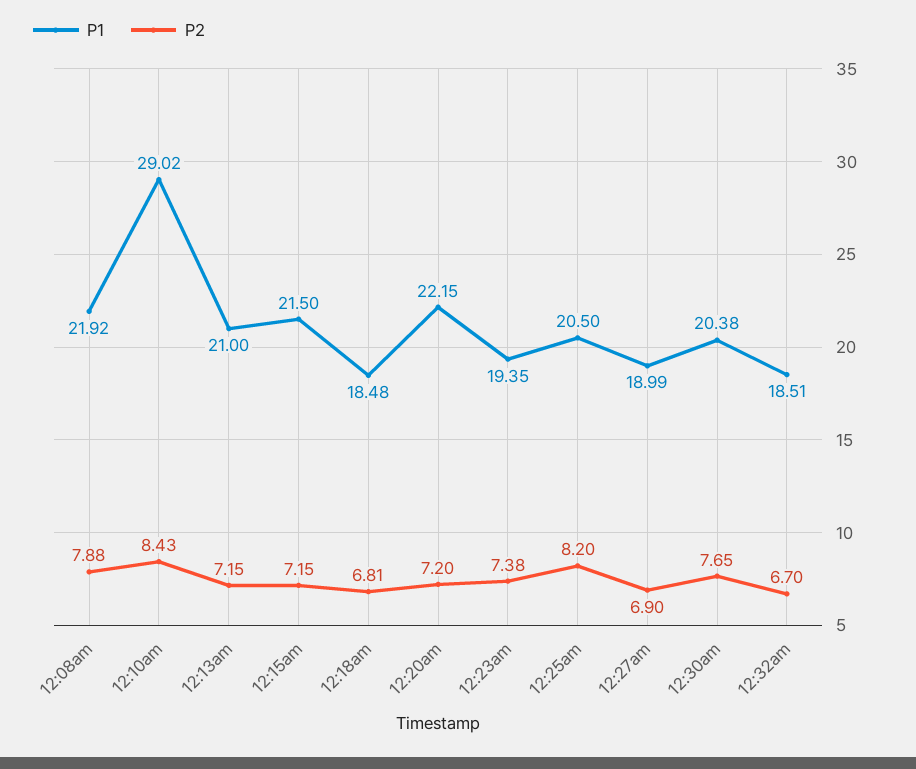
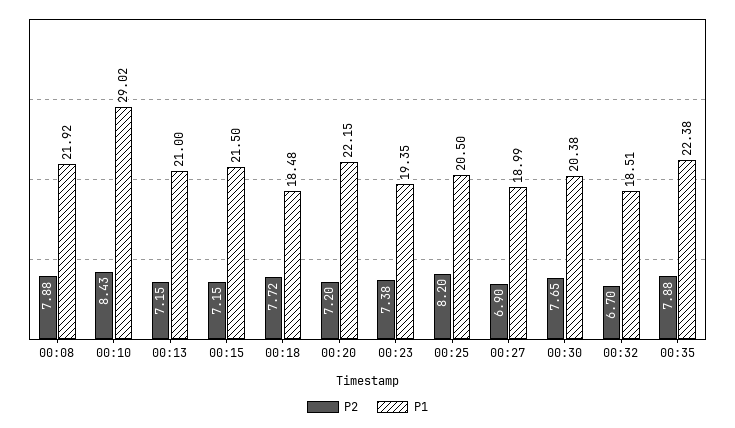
P2, 12:18am: 6.81 -> 7.72
P2, 00:35: none -> 7.88
P1, 00:35: none -> 22.38

